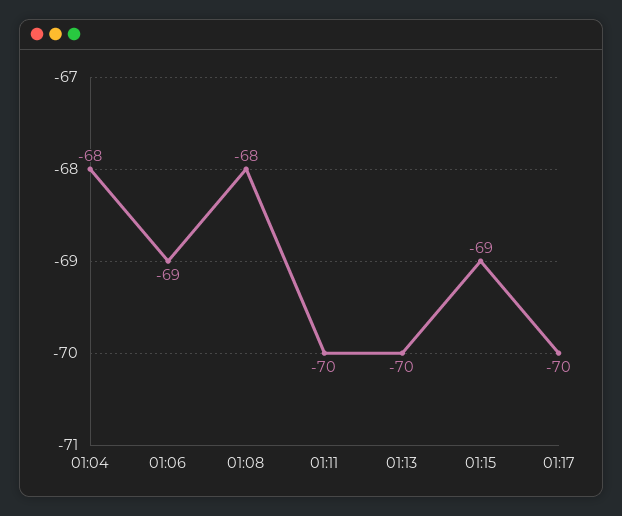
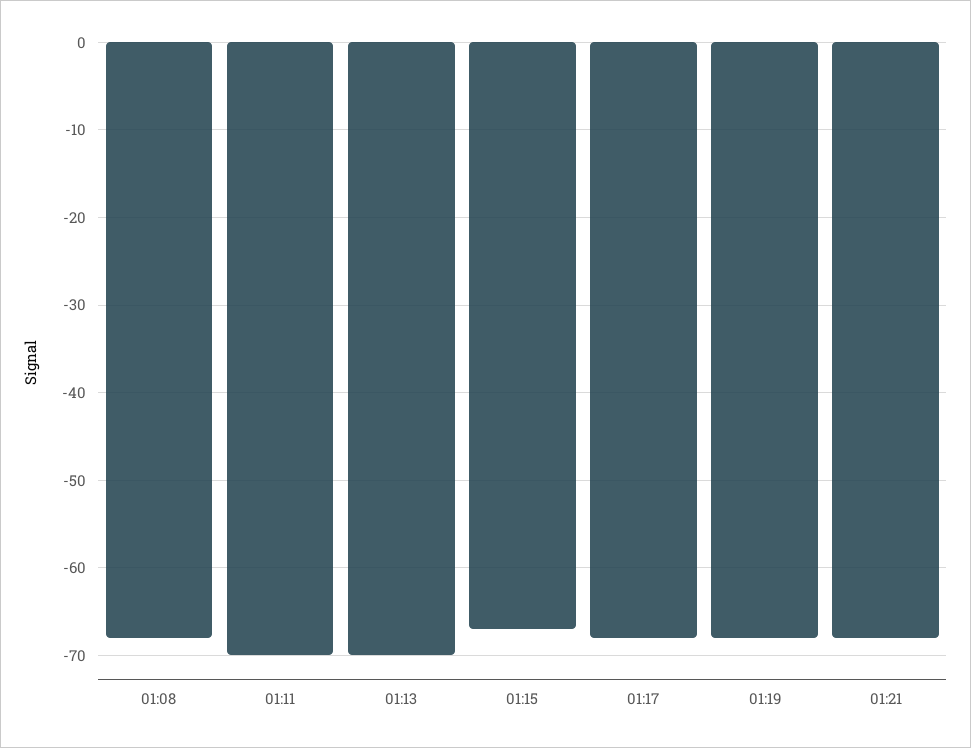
01:04: -68 -> none
01:06: -69 -> none
01:15: -69 -> -67
01:17: -70 -> -68
01:19: none -> -68
01:21: none -> -68

